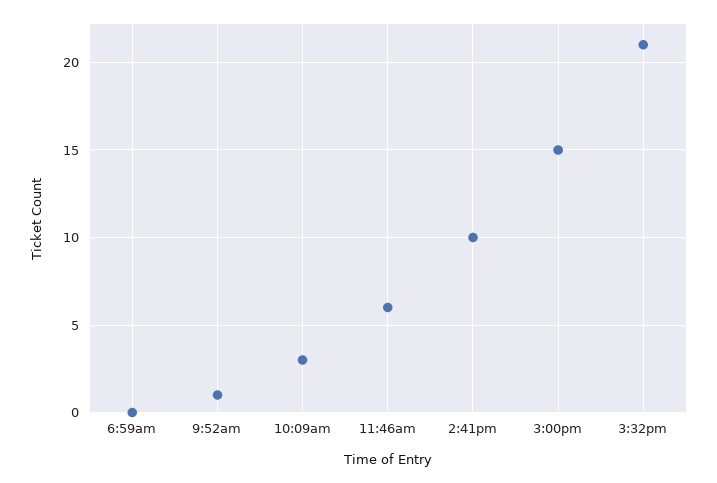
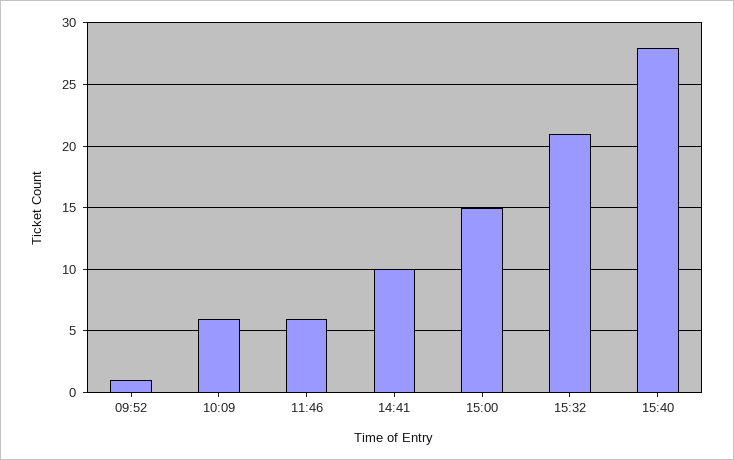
6:59am: 0 -> none
10:09am: 3 -> 6
15:40: none -> 28

